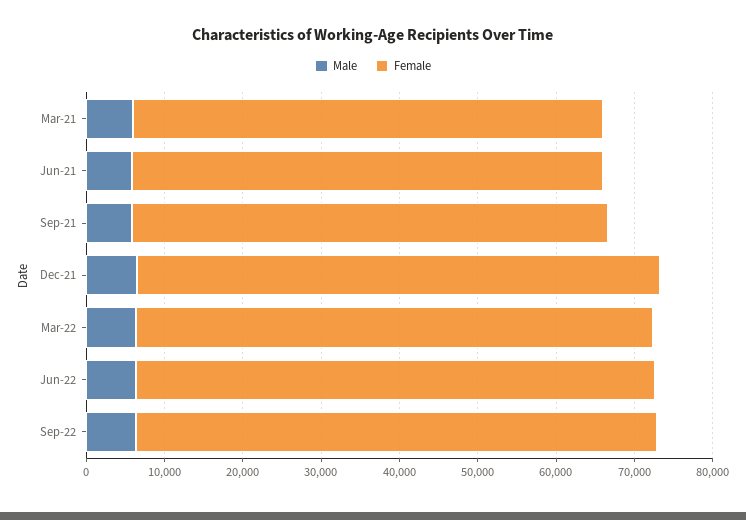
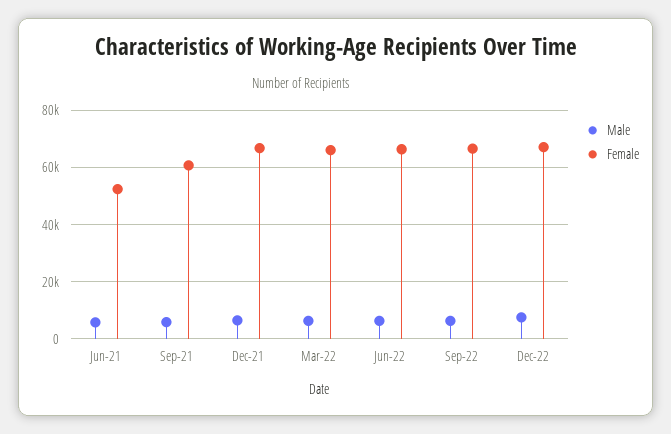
Male, Mar-21: 6000 -> none
Female, Mar-21: 60000 -> none
Female, Jun-21: 60000 -> 52500
Male, Dec-22: none -> 7500
Female, Dec-22: none -> 67500

